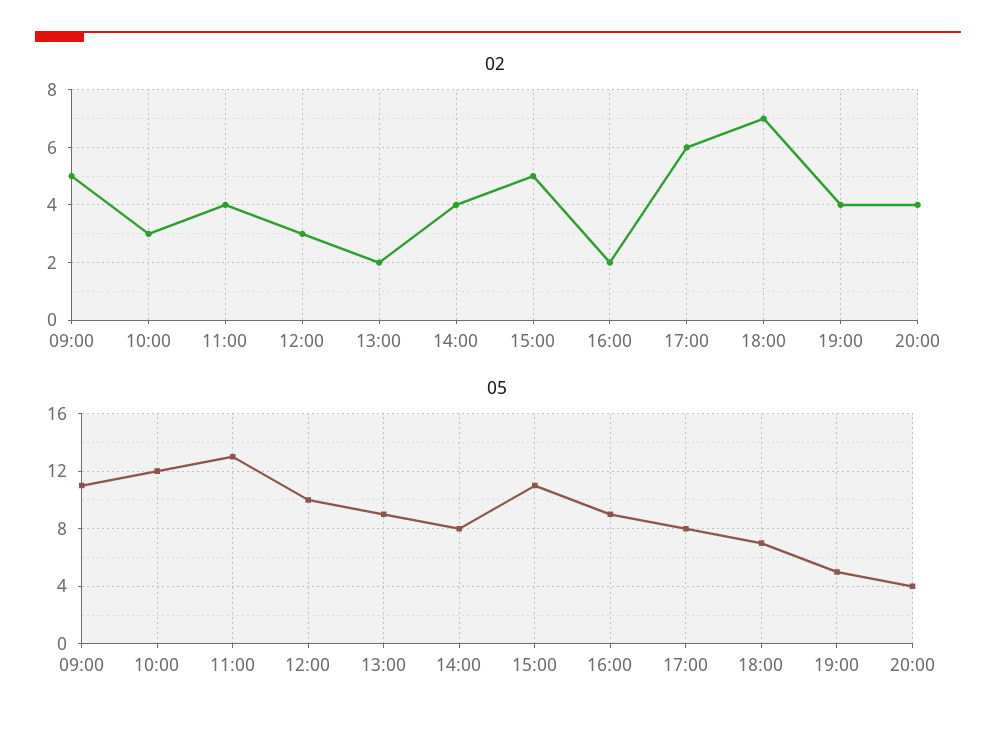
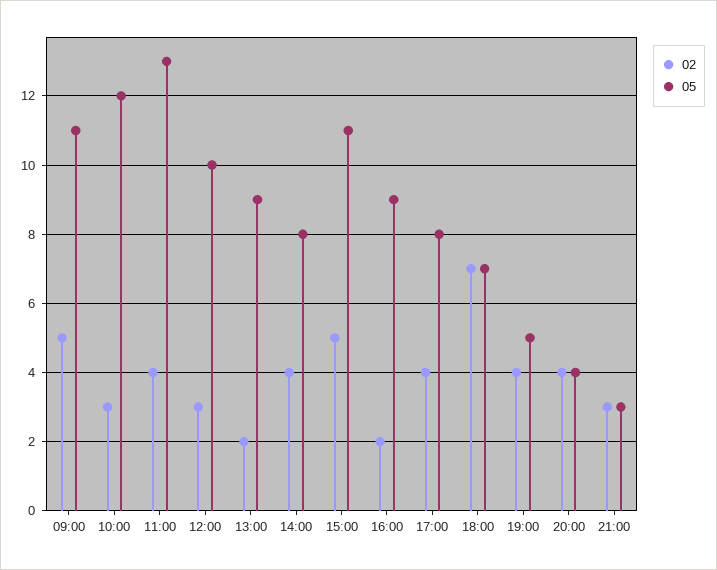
02, 17:00: 6 -> 4
02, 21:00: none -> 3
05, 21:00: none -> 3

